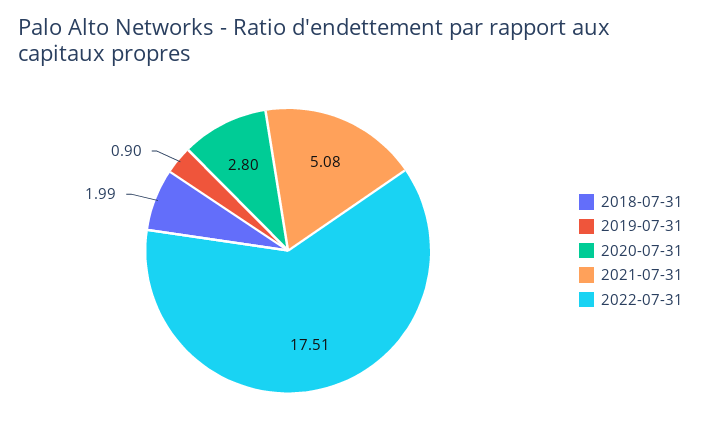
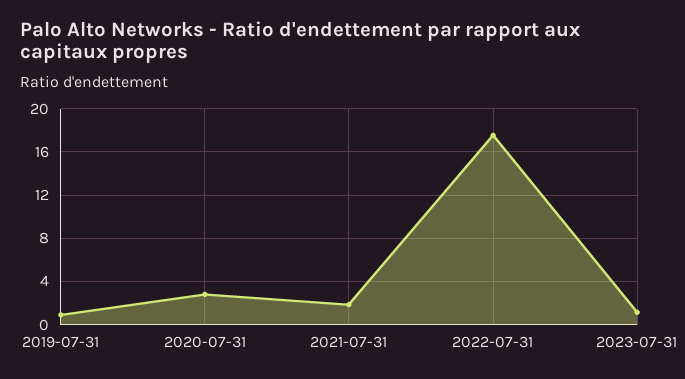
2018-07-31: 1.99 -> none
2021-07-31: 5.08 -> 2
2023-07-31: none -> 1

